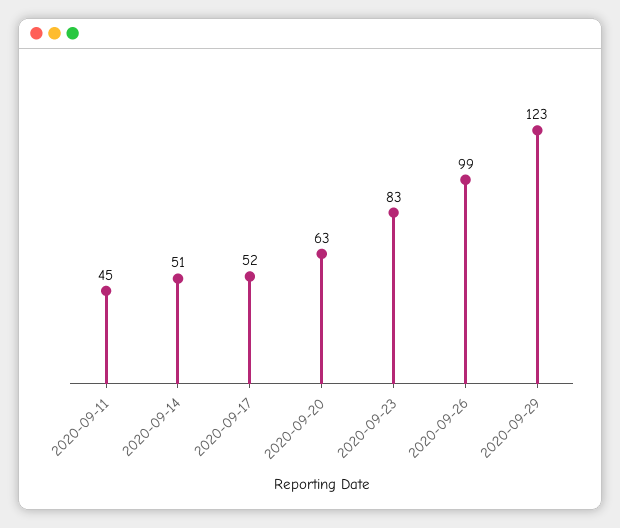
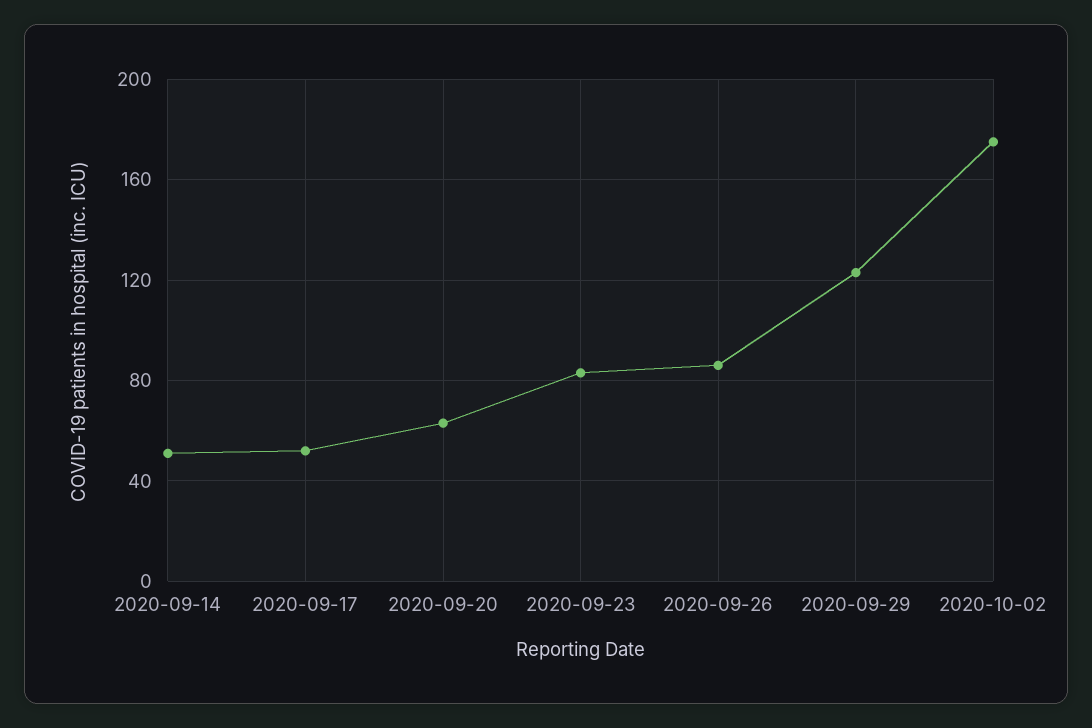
2020-09-11: 45 -> none
2020-09-26: 99 -> 85
2020-10-02: none -> 175

